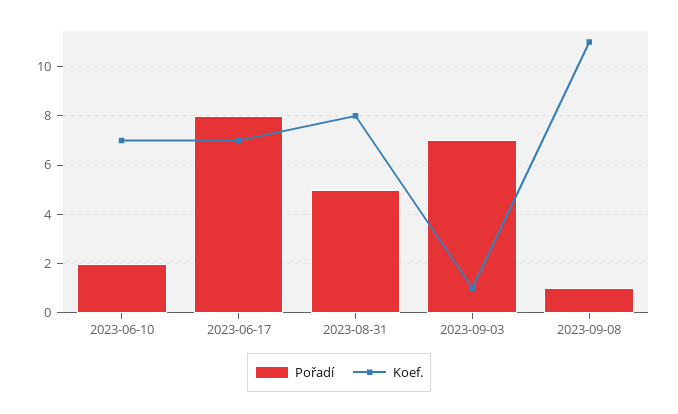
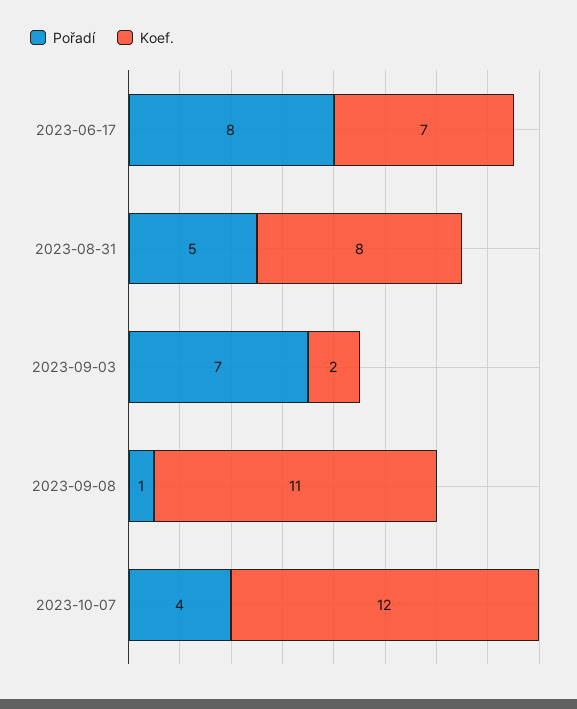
Pořadí, 2023-06-10: 2 -> none
Koef., 2023-06-10: 7 -> none
Koef., 2023-09-03: 1 -> 2
Pořadí, 2023-10-07: none -> 4
Koef., 2023-10-07: none -> 12

